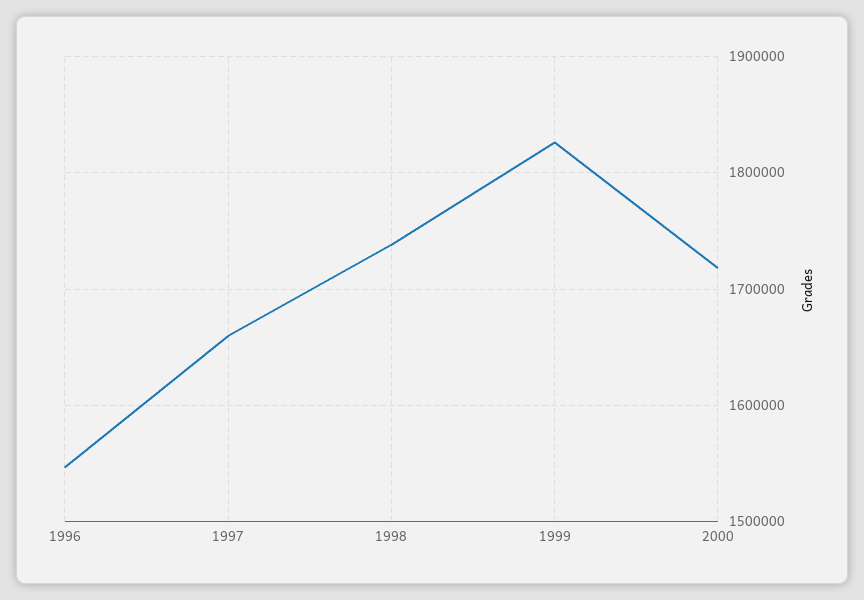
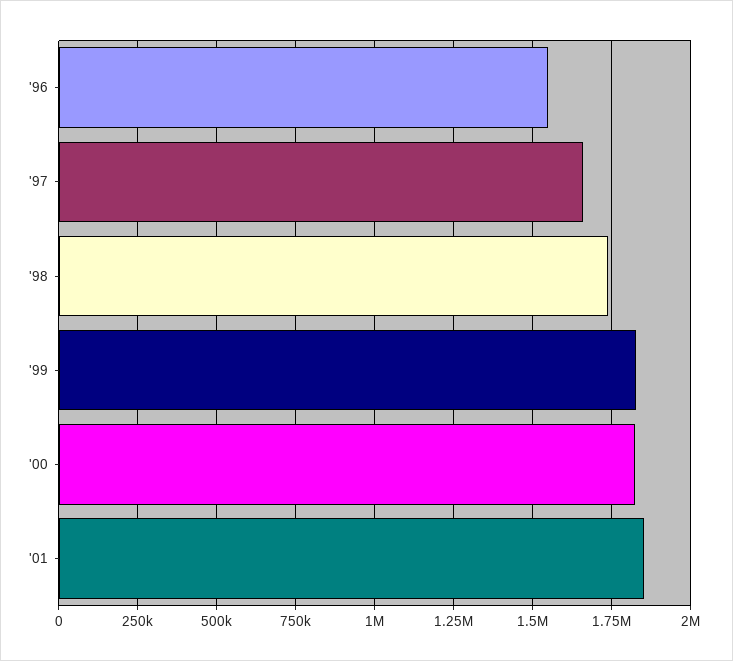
2000: 1720000 -> 1825000
'01: none -> 1850000

